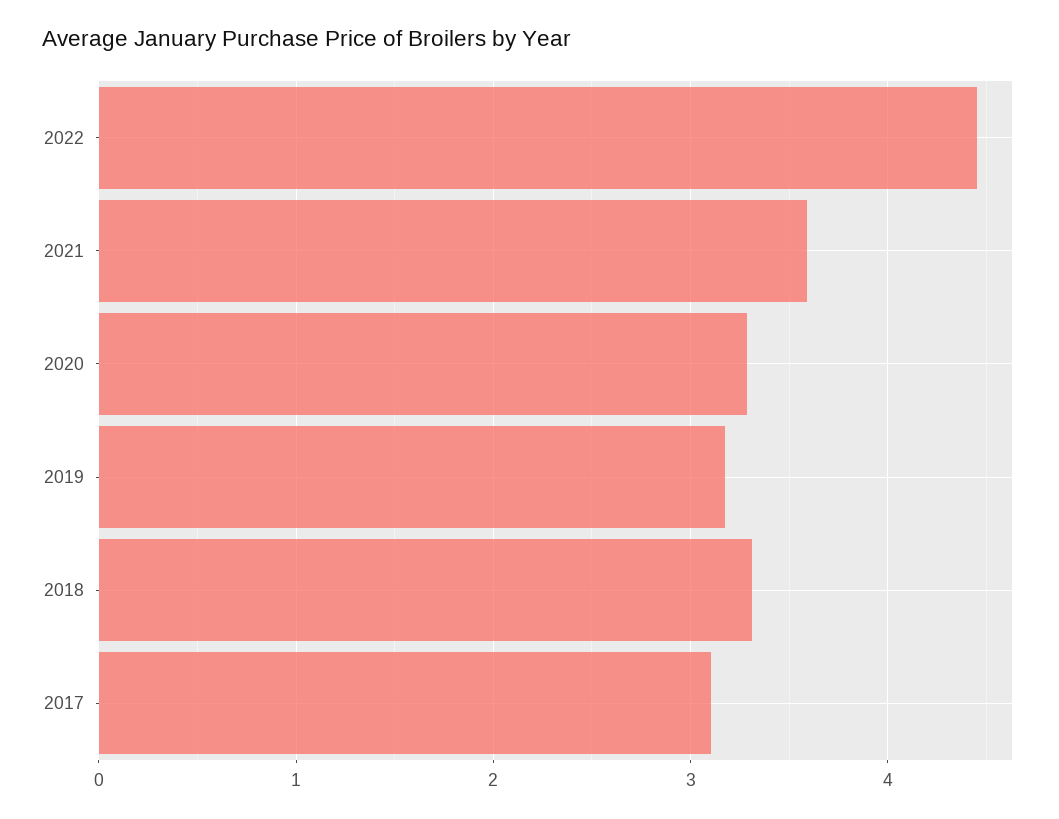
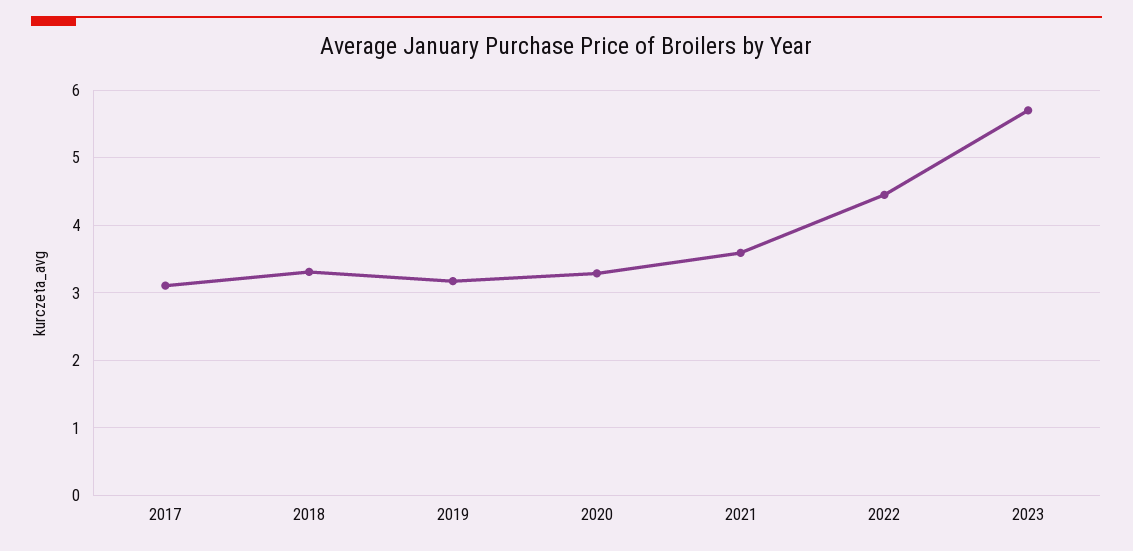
2023: none -> 5.7

